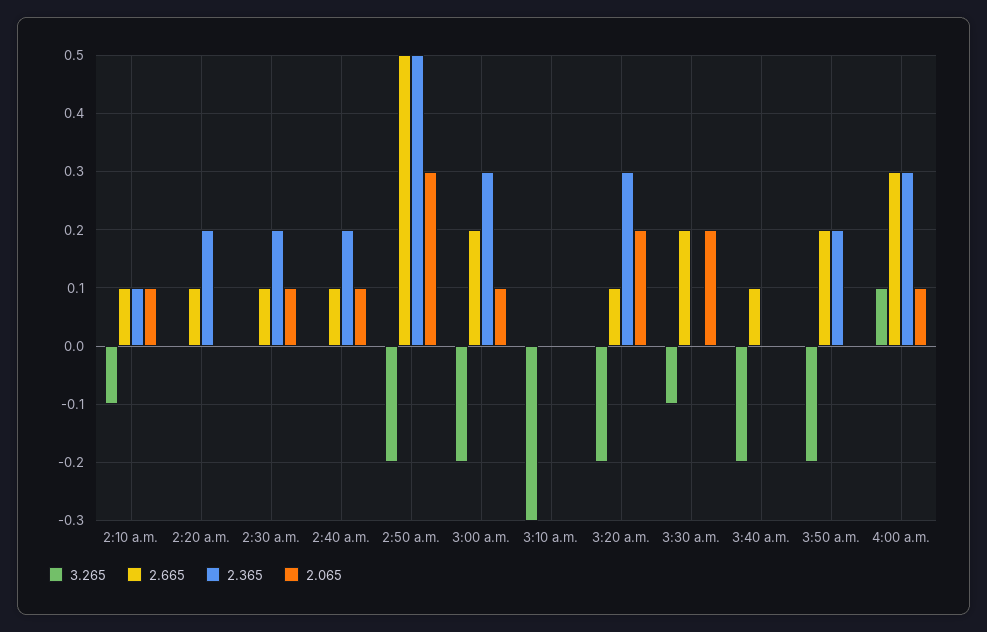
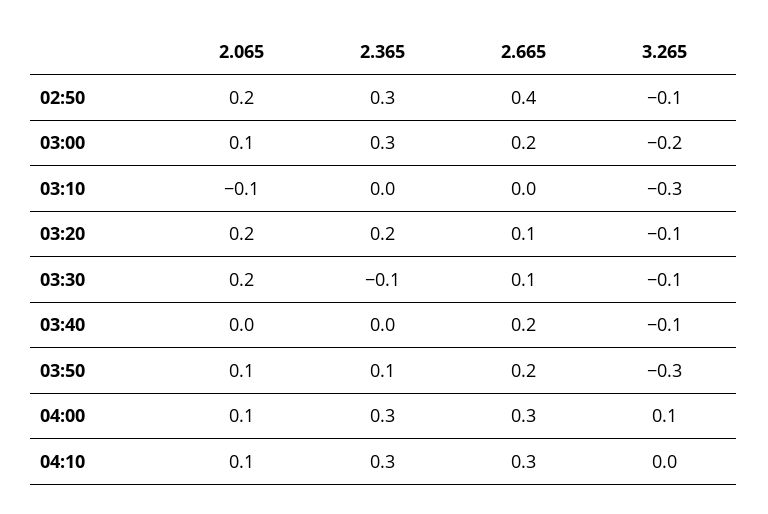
3.265, 2:10 a.m.: -0.1 -> none
2.665, 2:10 a.m.: 0.1 -> none
2.365, 2:10 a.m.: 0.1 -> none
2.065, 2:10 a.m.: 0.1 -> none
3.265, 2:20 a.m.: 0 -> none
2.665, 2:20 a.m.: 0.1 -> none
2.365, 2:20 a.m.: 0.2 -> none
2.065, 2:20 a.m.: 0 -> none
3.265, 2:30 a.m.: 0 -> none
2.665, 2:30 a.m.: 0.1 -> none
2.365, 2:30 a.m.: 0.2 -> none
2.065, 2:30 a.m.: 0.1 -> none
3.265, 2:40 a.m.: 0 -> none
2.665, 2:40 a.m.: 0.1 -> none
2.365, 2:40 a.m.: 0.2 -> none
2.065, 2:40 a.m.: 0.1 -> none
3.265, 2:50 a.m.: -0.2 -> -0.1
2.665, 2:50 a.m.: 0.5 -> 0.4
2.365, 2:50 a.m.: 0.5 -> 0.3
2.065, 2:50 a.m.: 0.3 -> 0.2
2.065, 3:10 a.m.: 0 -> -0.1
3.265, 3:20 a.m.: -0.2 -> -0.1
2.365, 3:20 a.m.: 0.3 -> 0.2
2.665, 3:30 a.m.: 0.2 -> 0.1
2.365, 3:30 a.m.: 0 -> -0.1
3.265, 3:40 a.m.: -0.2 -> -0.1
2.665, 3:40 a.m.: 0.1 -> 0.2
3.265, 3:50 a.m.: -0.2 -> -0.3
2.365, 3:50 a.m.: 0.2 -> 0.1
2.065, 3:50 a.m.: 0 -> 0.1
2.065, 04:10: none -> 0.1
2.365, 04:10: none -> 0.3
2.665, 04:10: none -> 0.3
3.265, 04:10: none -> 0

